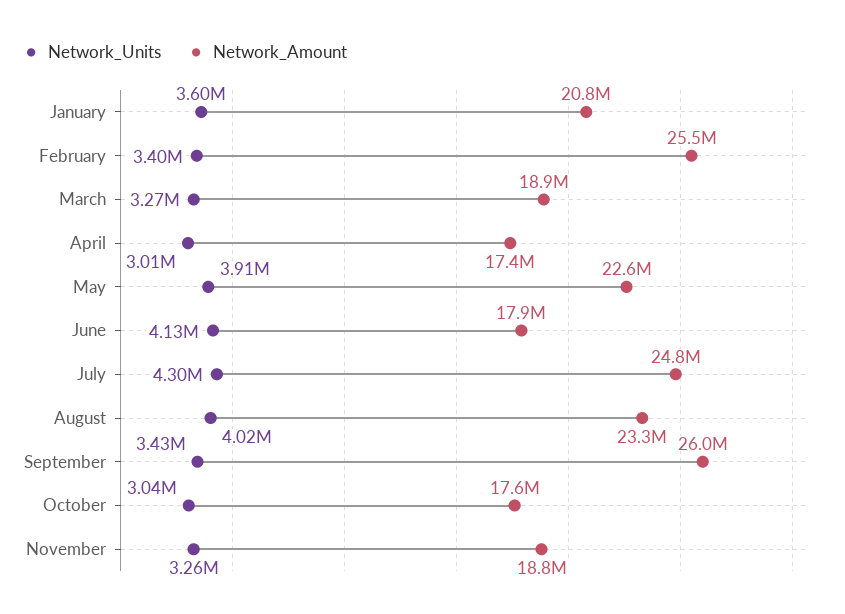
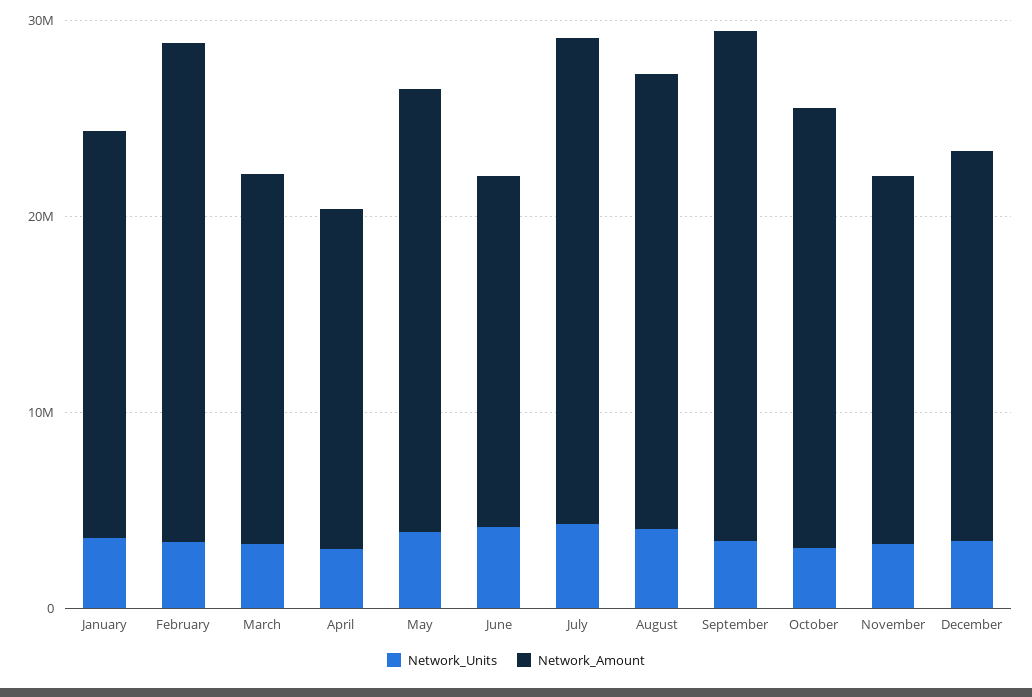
Network_Amount, October: 17600000 -> 22000000
Network_Units, December: none -> 4000000
Network_Amount, December: none -> 20000000

